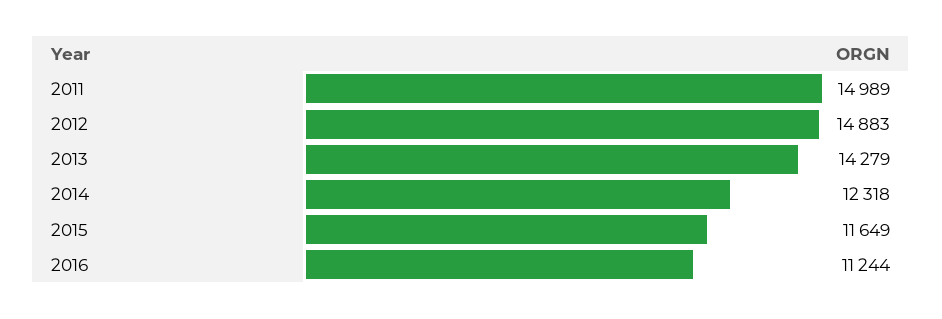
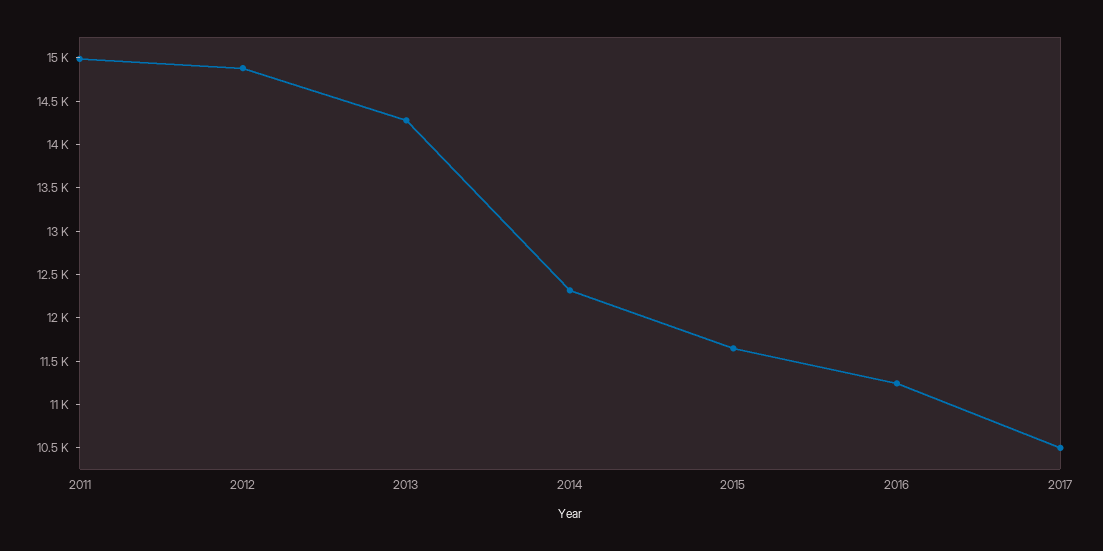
2017: none -> 10500

